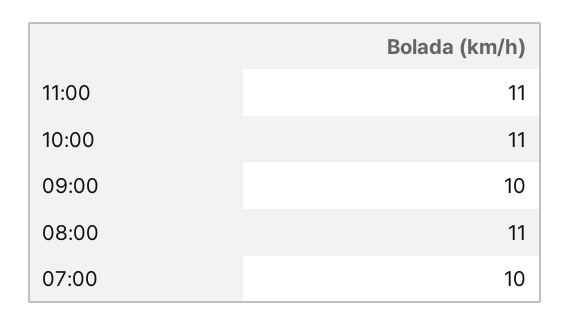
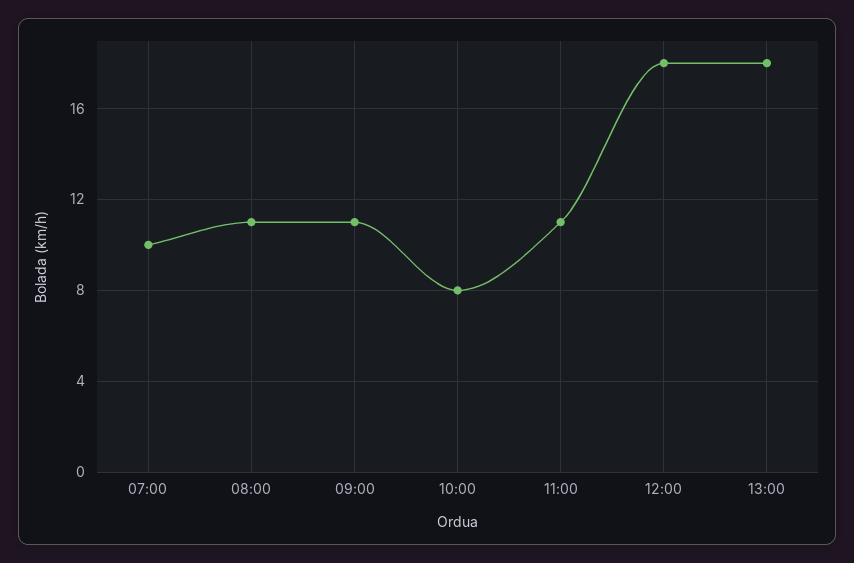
10:00: 11 -> 8
09:00: 10 -> 11
12:00: none -> 18
13:00: none -> 18

